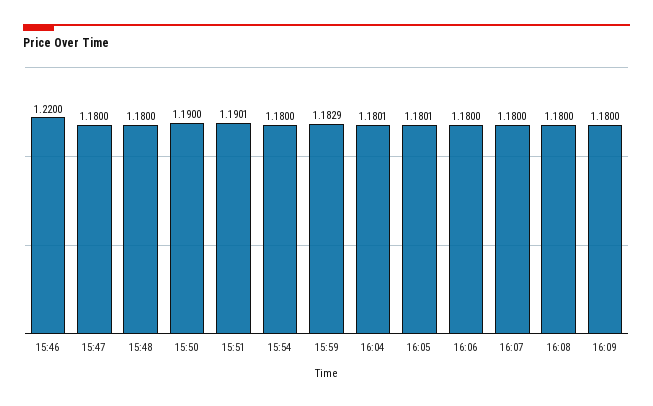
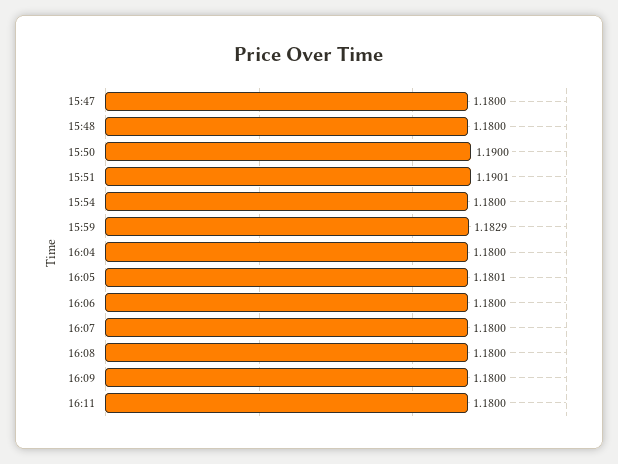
15:46: 1.22 -> none
16:04: 1.1801 -> 1.18
16:11: none -> 1.18

